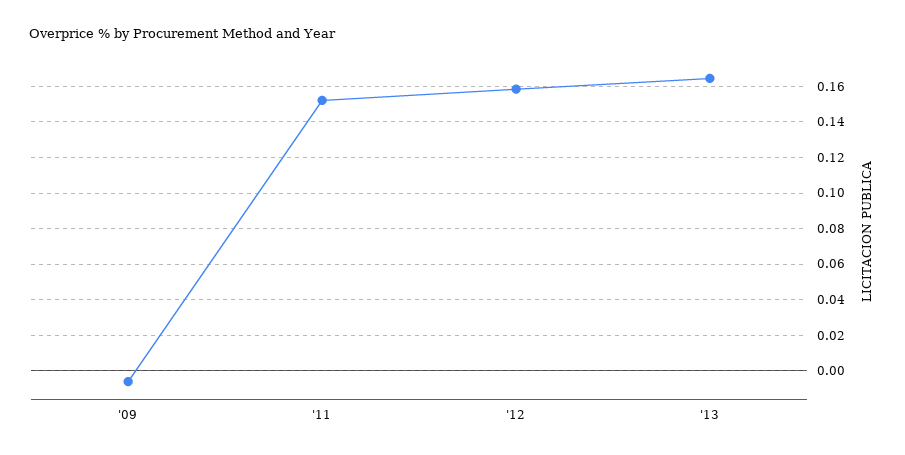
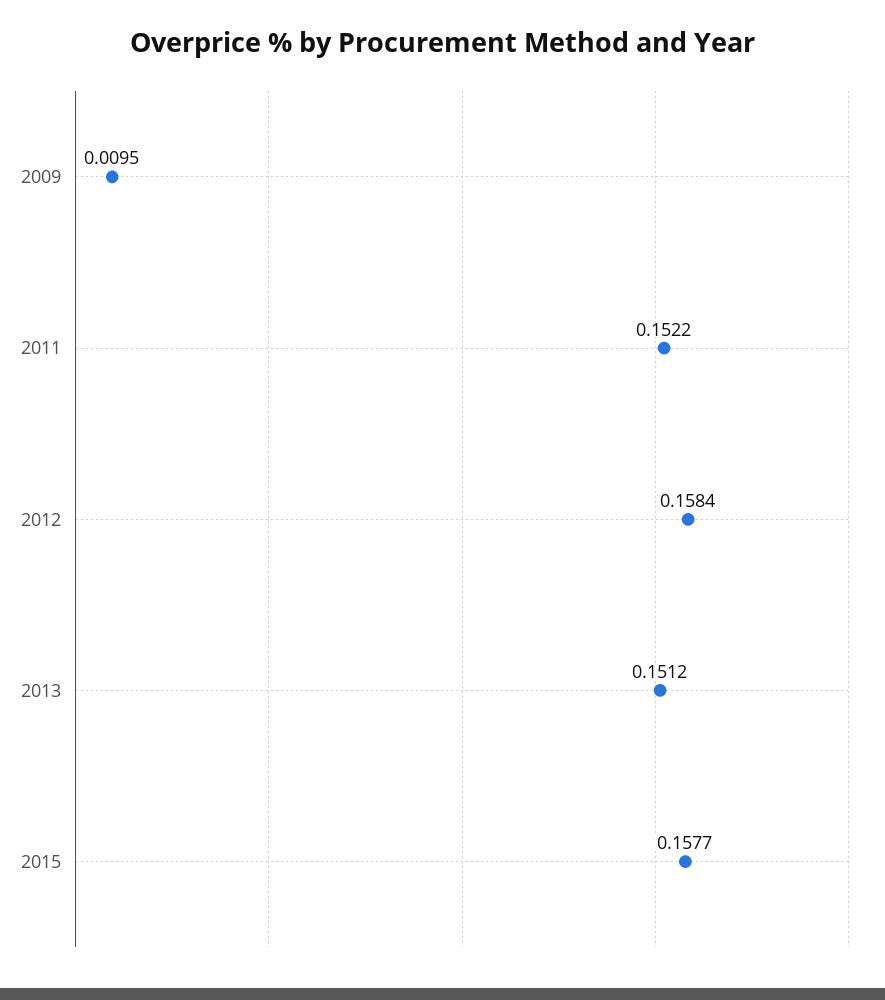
'09: -0.005 -> 0.0095
'13: 0.165 -> 0.1512
2015: none -> 0.1577

